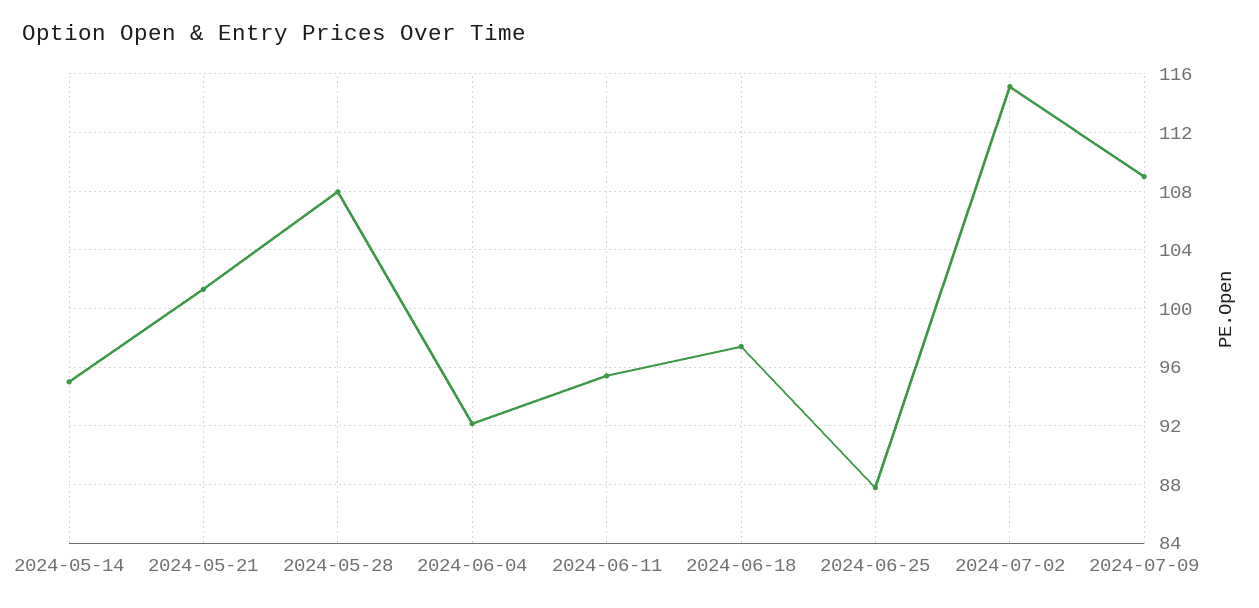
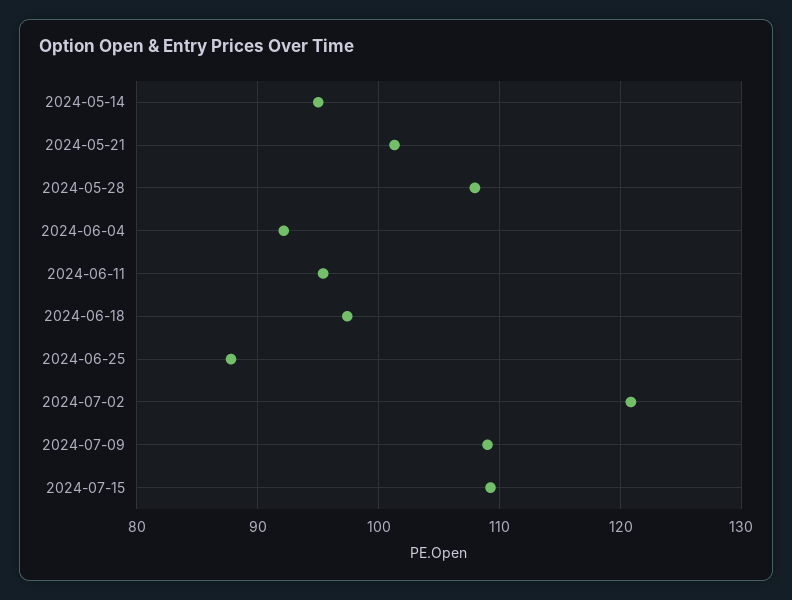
2024-07-02: 115 -> 121
2024-07-15: none -> 109

